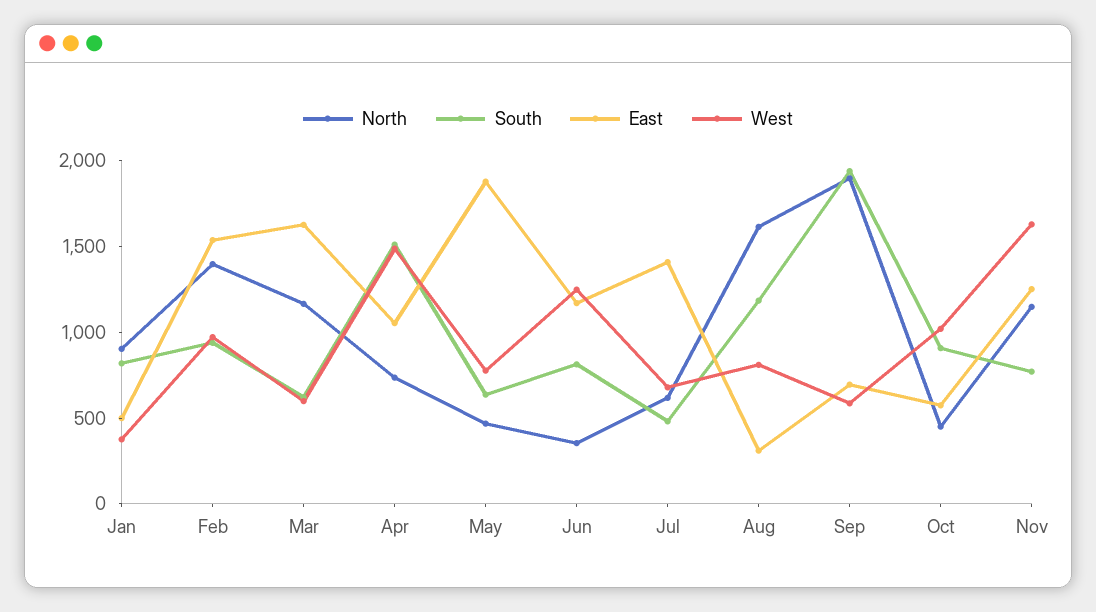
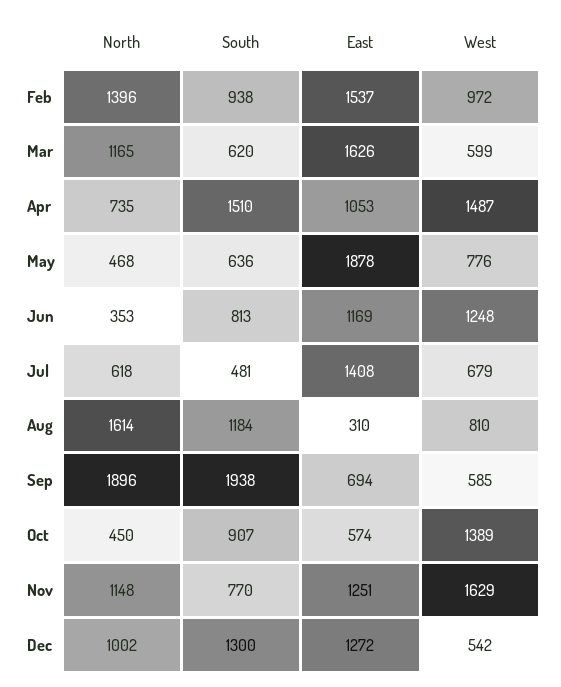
North, Jan: 900 -> none
South, Jan: 800 -> none
East, Jan: 500 -> none
West, Jan: 400 -> none
West, Oct: 1000 -> 1389
North, Dec: none -> 1002
South, Dec: none -> 1300
East, Dec: none -> 1272
West, Dec: none -> 542

